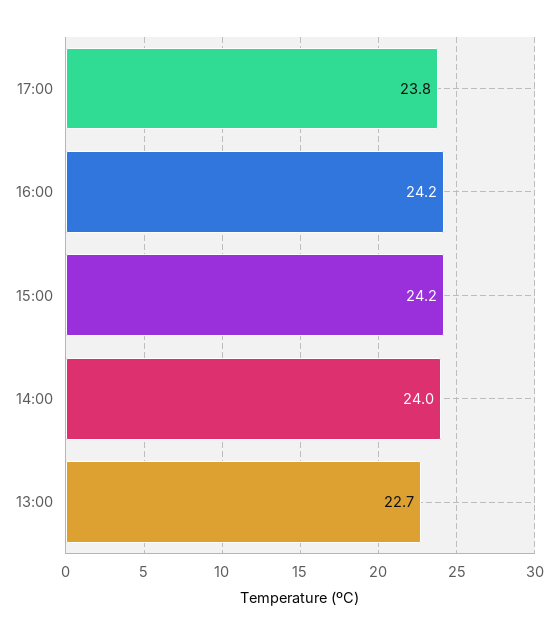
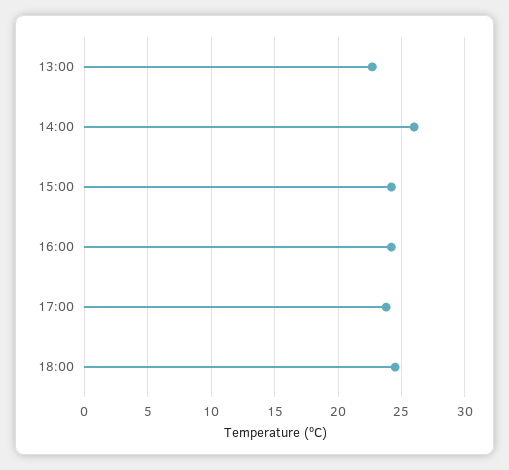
14:00: 24 -> 26
18:00: none -> 24.5

